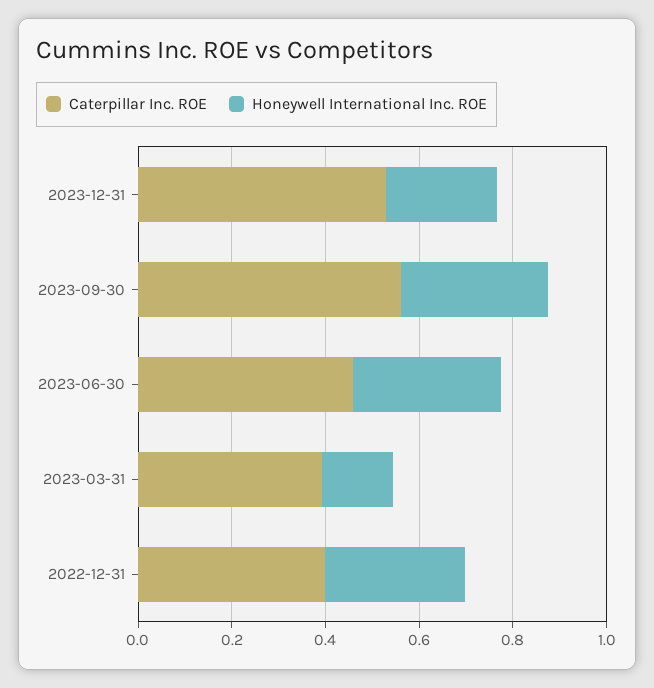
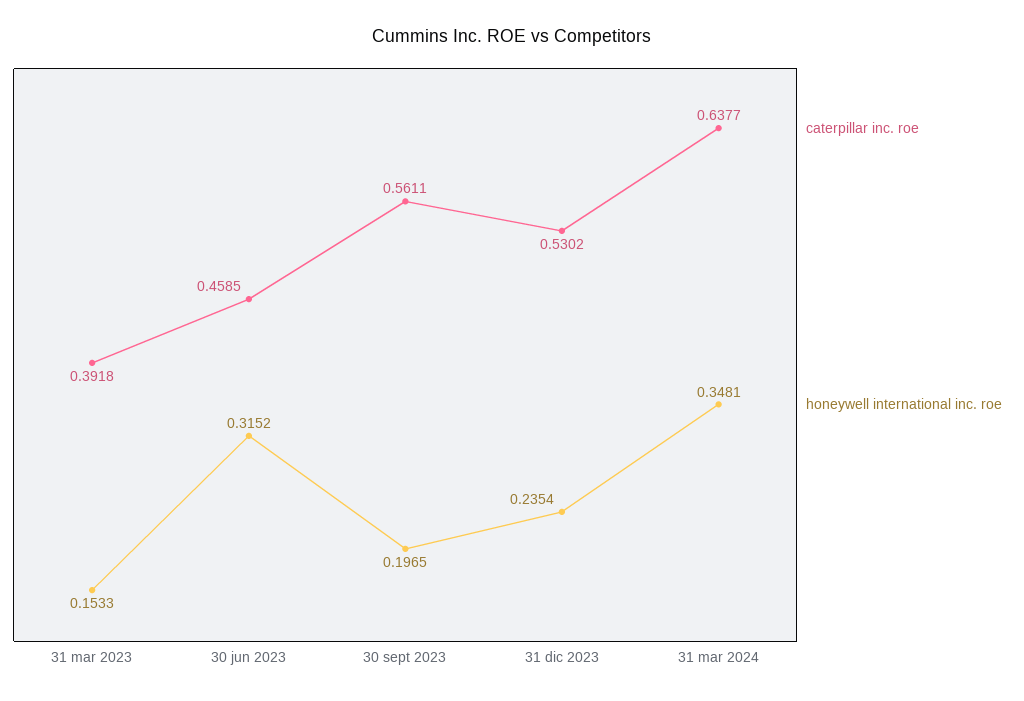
Honeywell International Inc. ROE, 2023-09-30: 0.3 -> 0.1965
Caterpillar Inc. ROE, 2022-12-31: 0.4 -> none
Honeywell International Inc. ROE, 2022-12-31: 0.3 -> none
Caterpillar Inc. ROE, 31 mar 2024: none -> 0.6377
Honeywell International Inc. ROE, 31 mar 2024: none -> 0.3481

